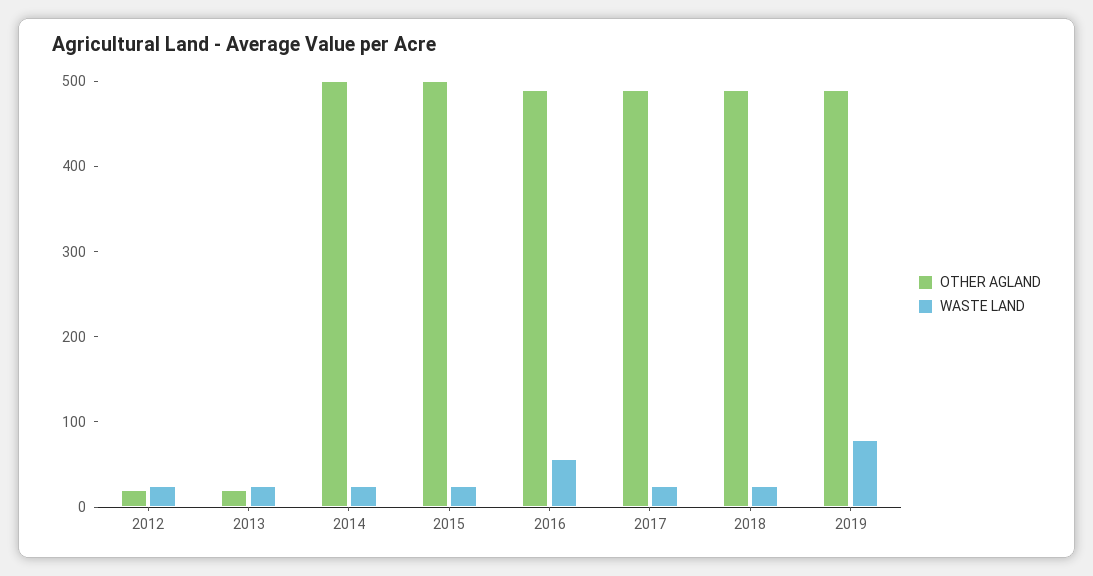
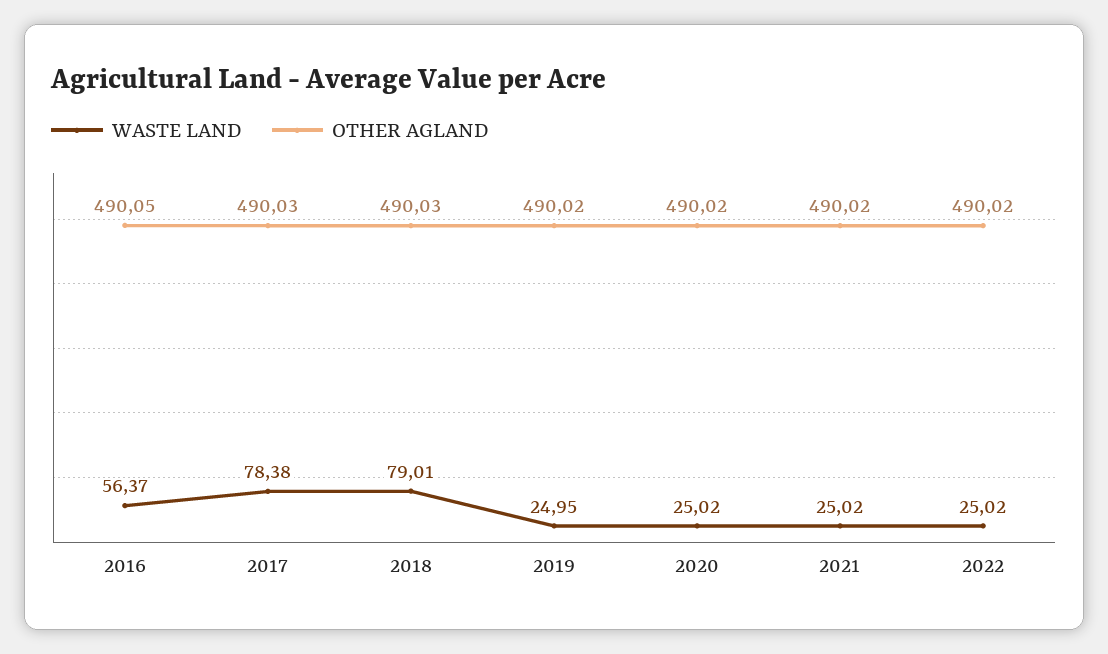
OTHER AGLAND, 2012: 20 -> none
WASTE LAND, 2012: 20 -> none
OTHER AGLAND, 2013: 20 -> none
WASTE LAND, 2013: 20 -> none
OTHER AGLAND, 2014: 500 -> none
WASTE LAND, 2014: 20 -> none
OTHER AGLAND, 2015: 500 -> none
WASTE LAND, 2015: 20 -> none
WASTE LAND, 2017: 20 -> 78.38
WASTE LAND, 2018: 20 -> 79.01
WASTE LAND, 2019: 80 -> 24.95
WASTE LAND, 2020: none -> 25.02
OTHER AGLAND, 2020: none -> 490.02
WASTE LAND, 2021: none -> 25.02
OTHER AGLAND, 2021: none -> 490.02
WASTE LAND, 2022: none -> 25.02
OTHER AGLAND, 2022: none -> 490.02

